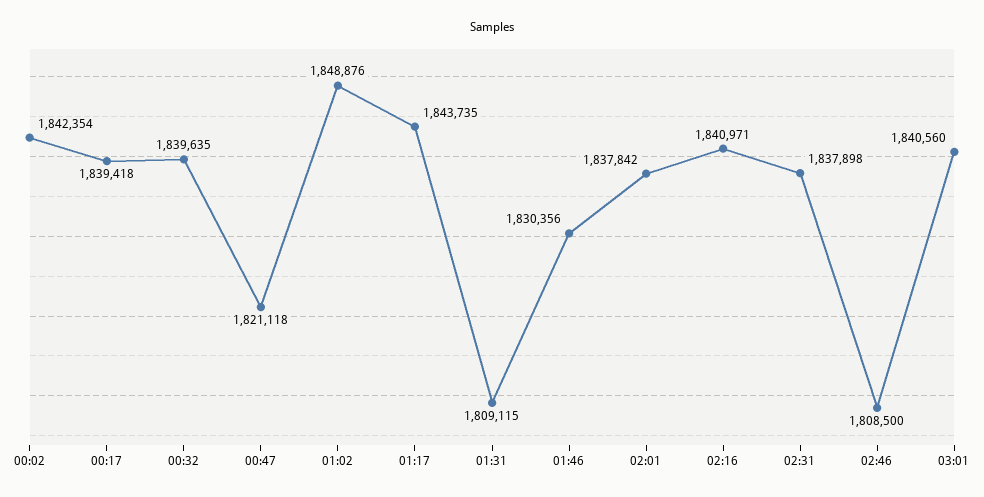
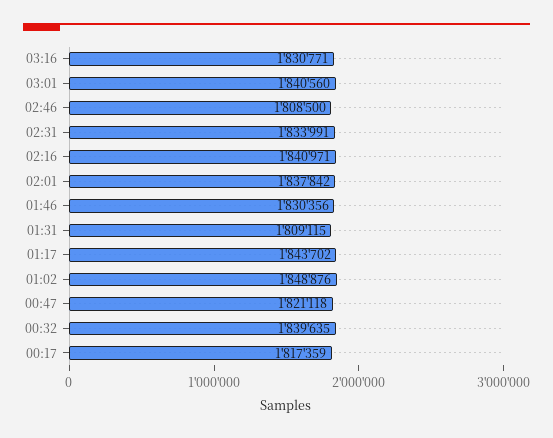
00:02: 1842354 -> none
00:17: 1839418 -> 1817359
01:17: 1843735 -> 1843702
02:31: 1837898 -> 1833991
03:16: none -> 1830771

